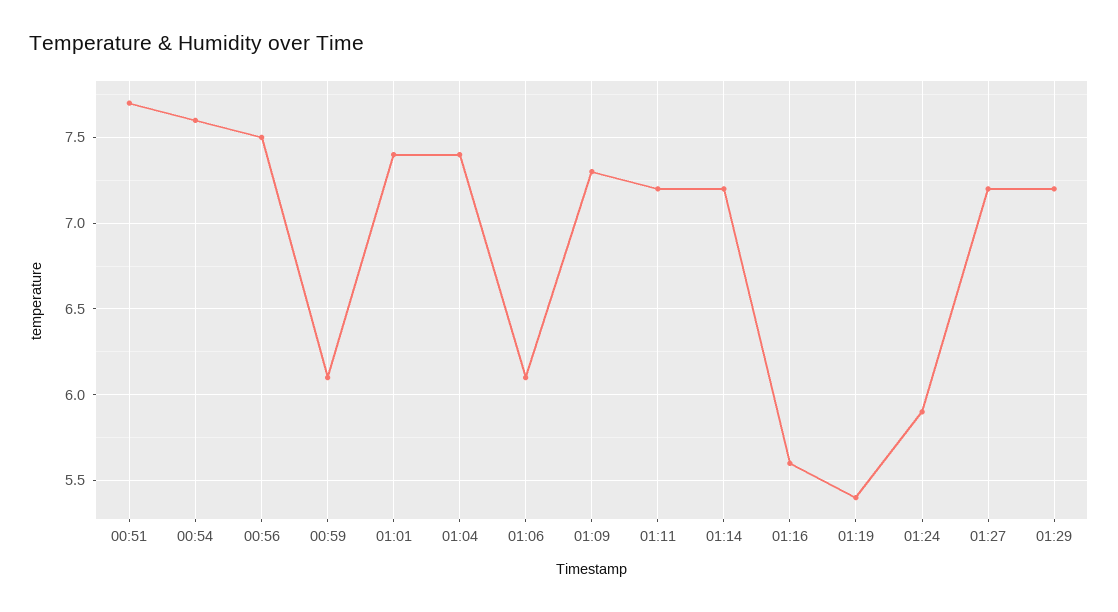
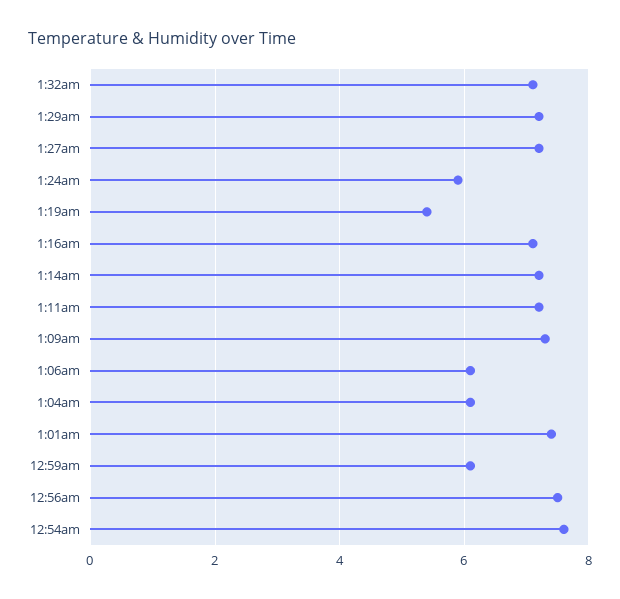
00:51: 7.7 -> none
01:04: 7.4 -> 6
01:16: 5.6 -> 7
1:32am: none -> 7

